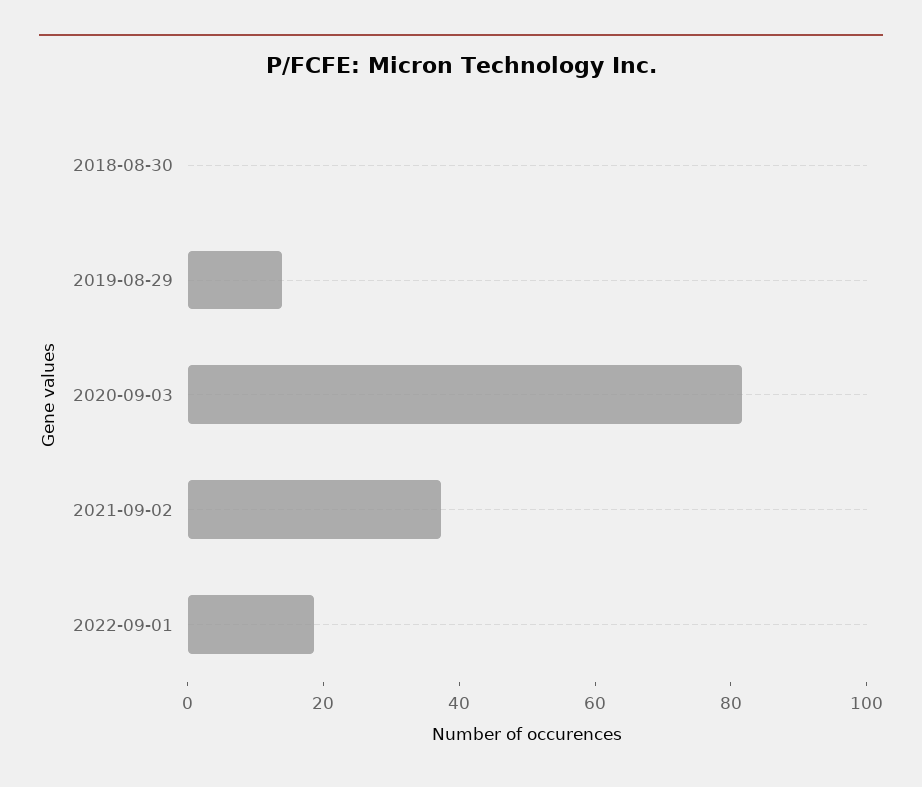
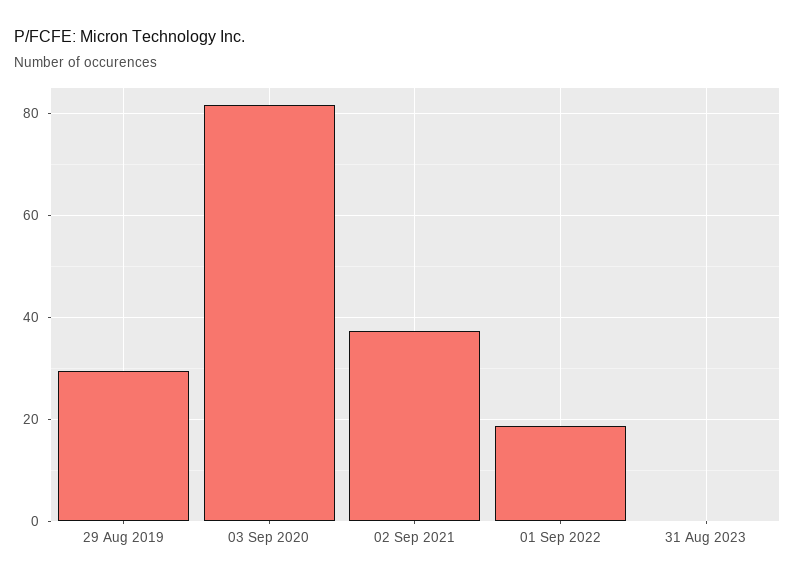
2018-08-30: 0 -> none
2019-08-29: 15 -> 30
31 Aug 2023: none -> 0

